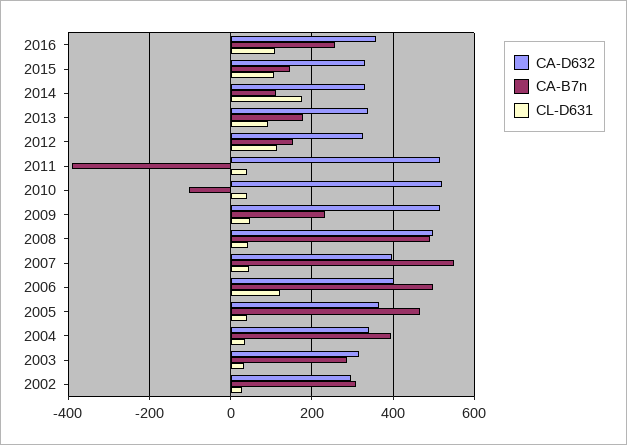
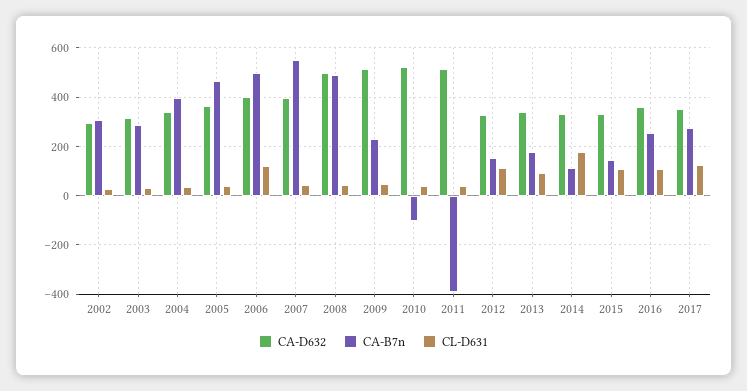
CA-D632, 2017: none -> 350
CA-B7n, 2017: none -> 275
CL-D631, 2017: none -> 125

